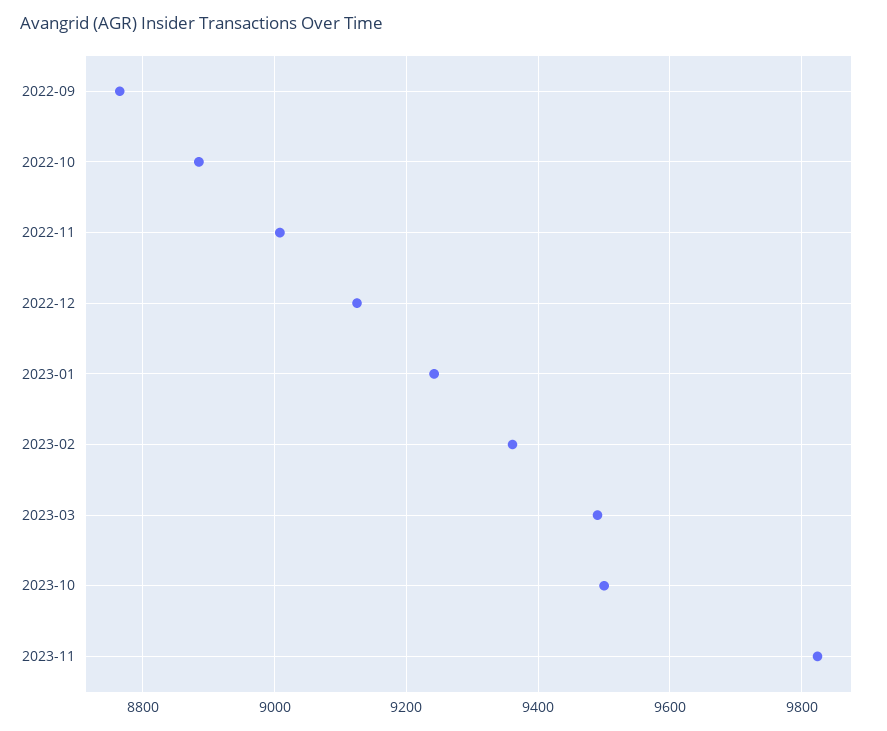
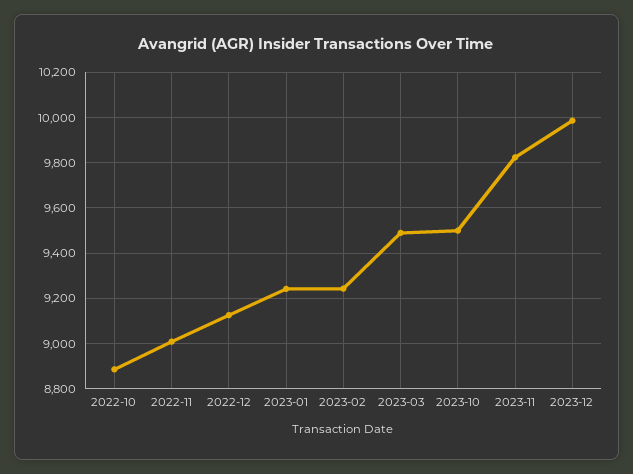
2022-09: 8760 -> none
2023-02: 9360 -> 9250
2023-12: none -> 10000

